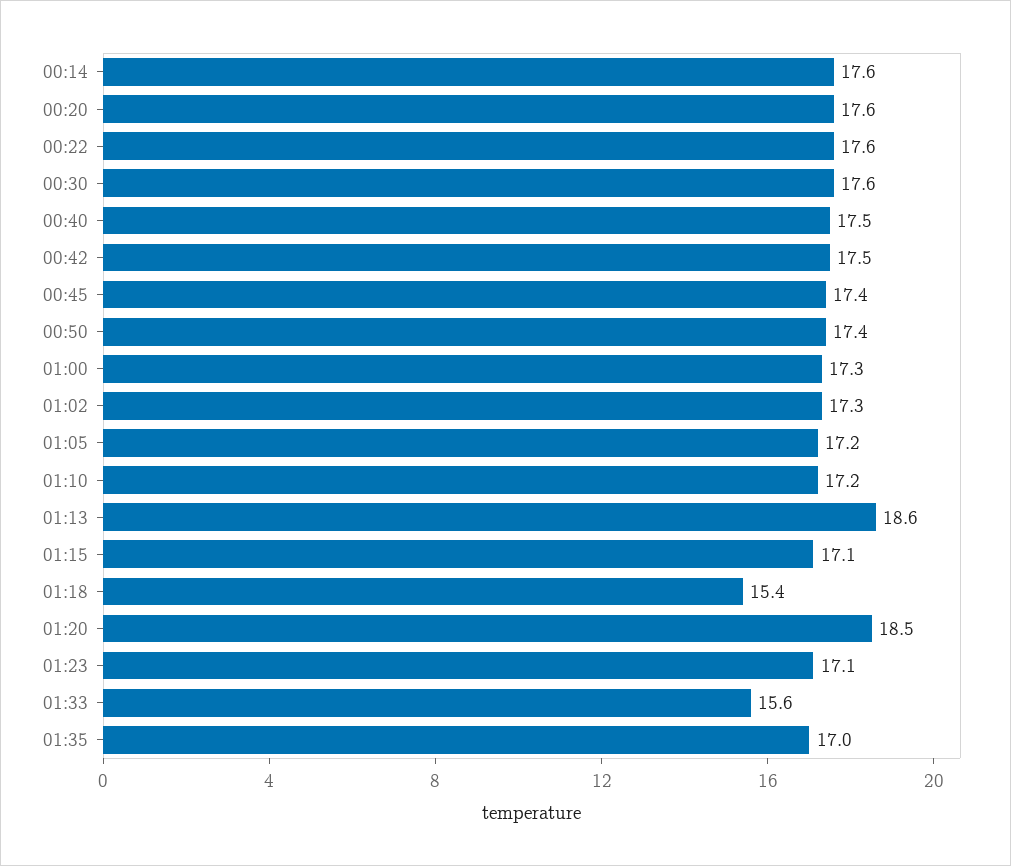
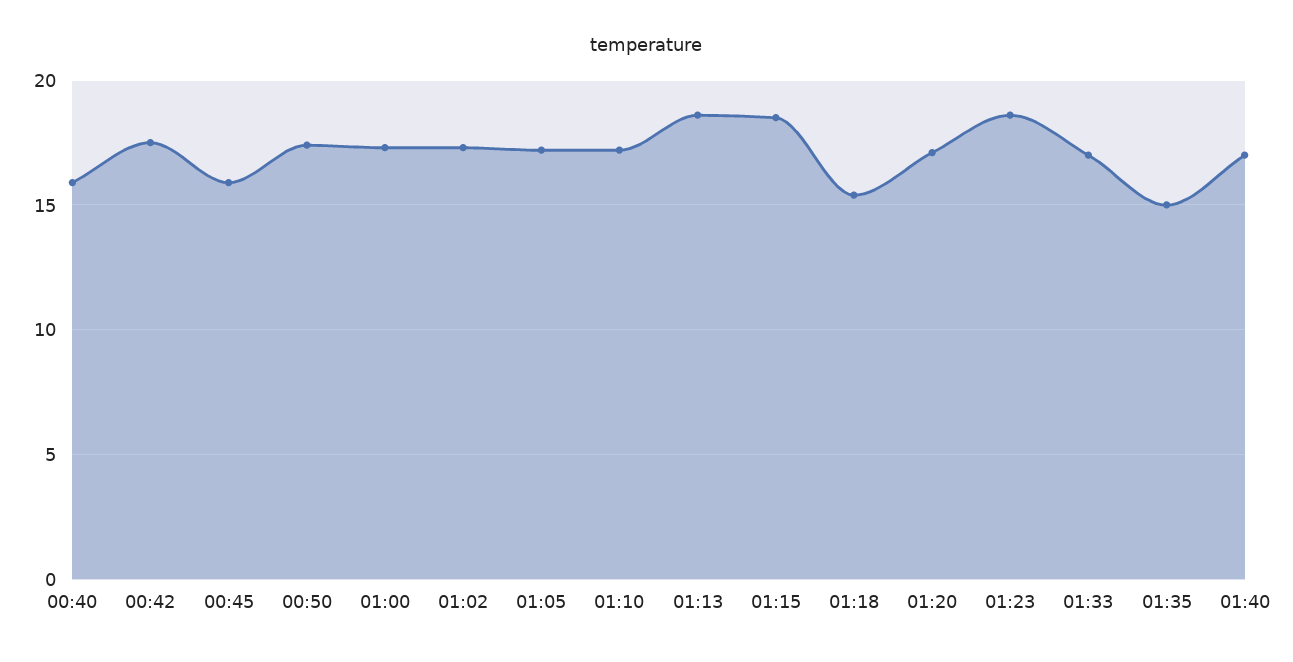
00:14: 17.6 -> none
00:20: 17.6 -> none
00:22: 17.6 -> none
00:30: 17.6 -> none
00:40: 17.5 -> 16
00:45: 17.4 -> 16
01:15: 17.1 -> 18.5
01:20: 18.5 -> 17
01:23: 17.1 -> 18.5
01:33: 15.6 -> 17
01:35: 17 -> 15
01:40: none -> 17

